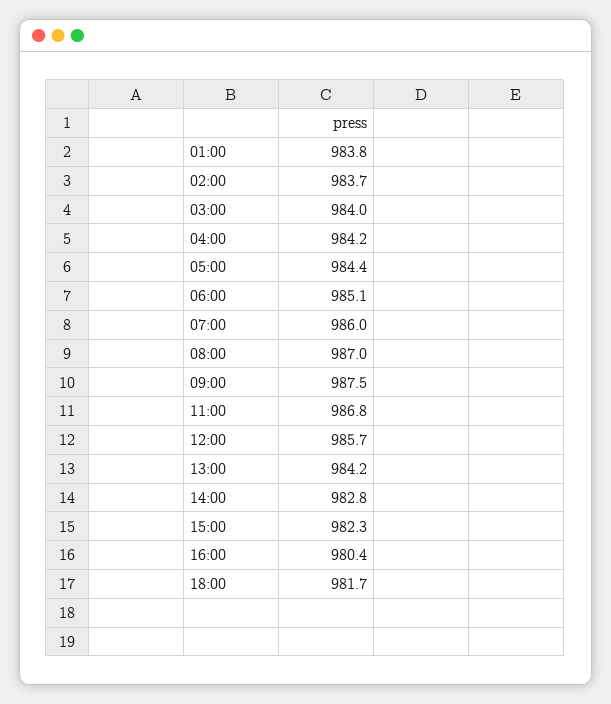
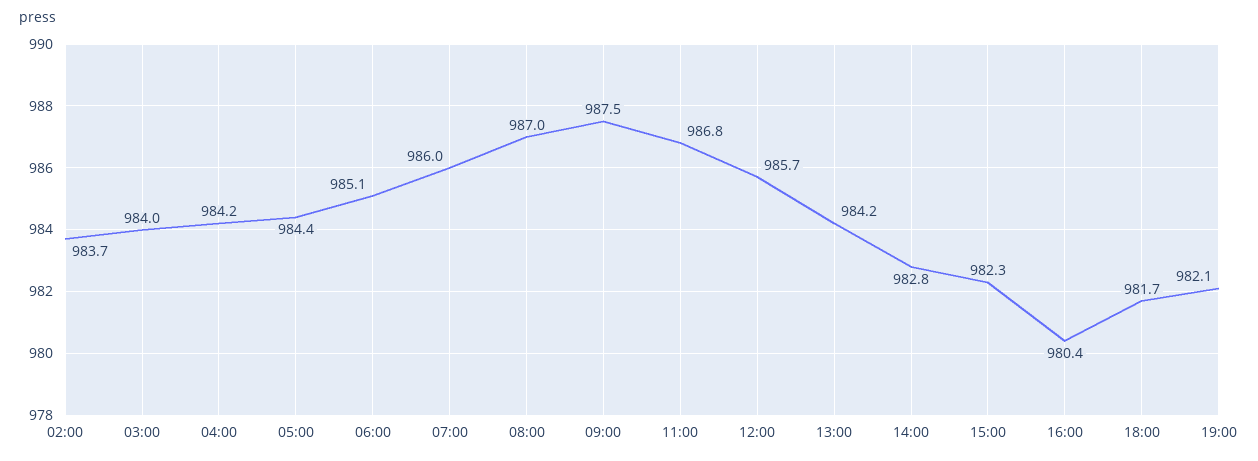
01:00: 983.8 -> none
19:00: none -> 982.1

